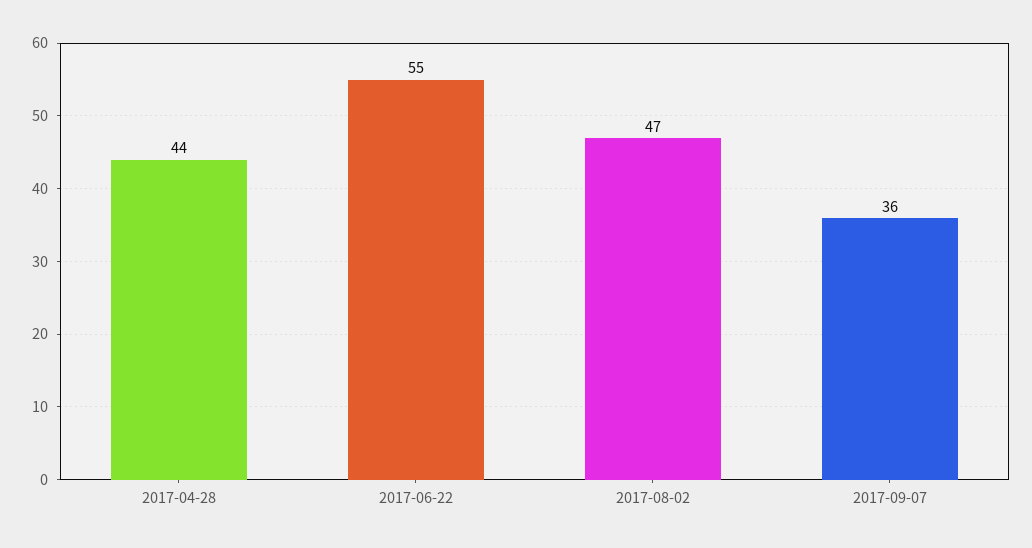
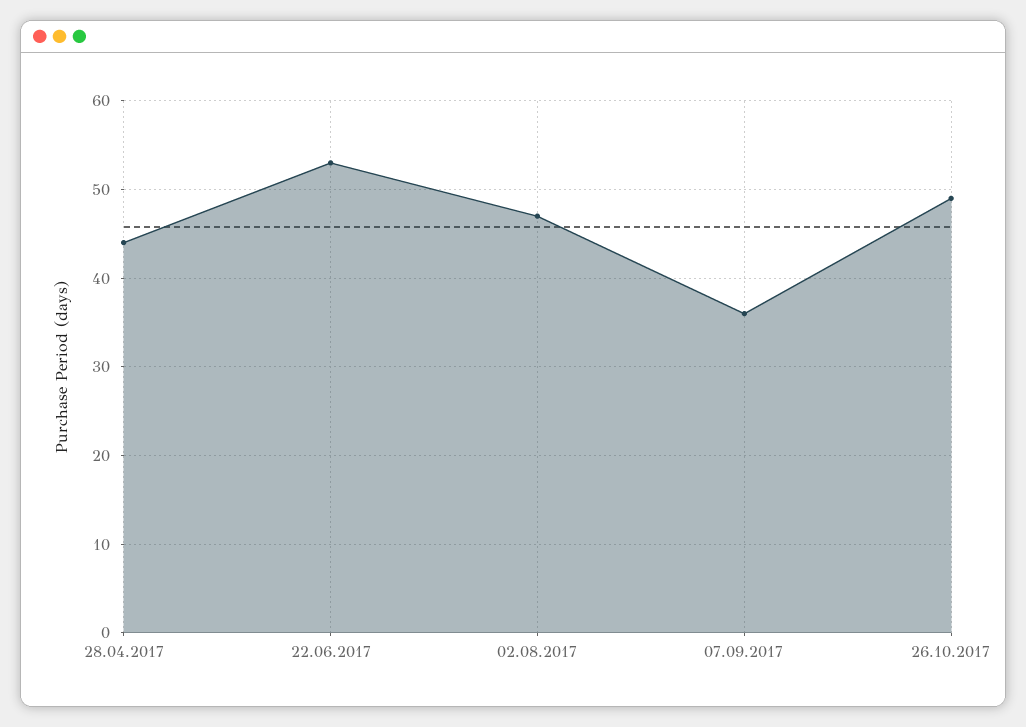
2017-06-22: 55 -> 53
26.10.2017: none -> 49

